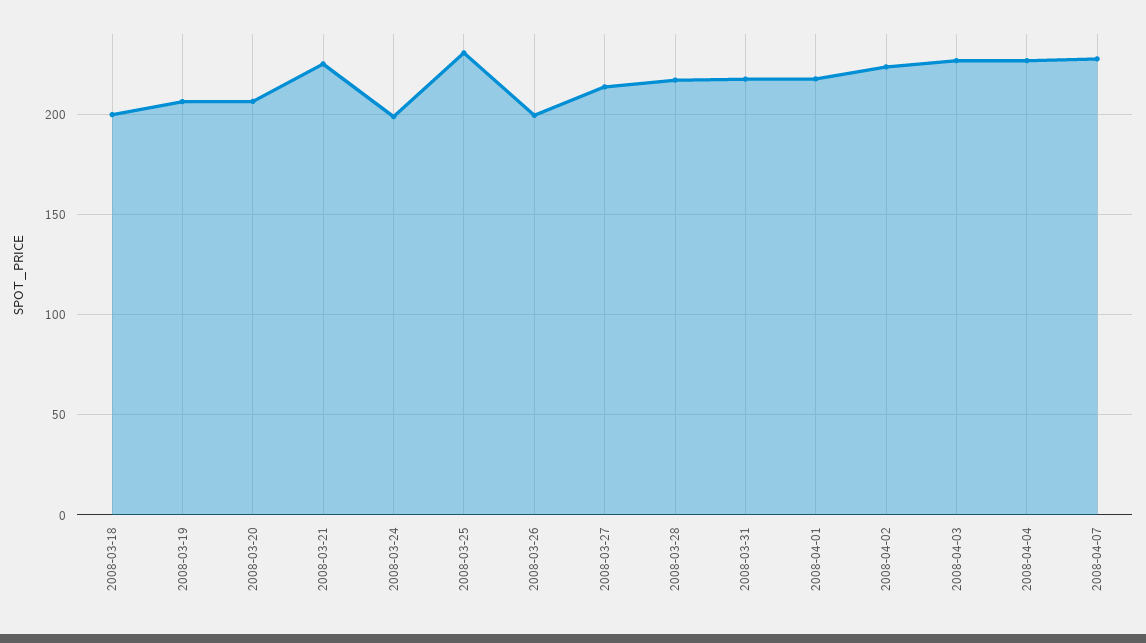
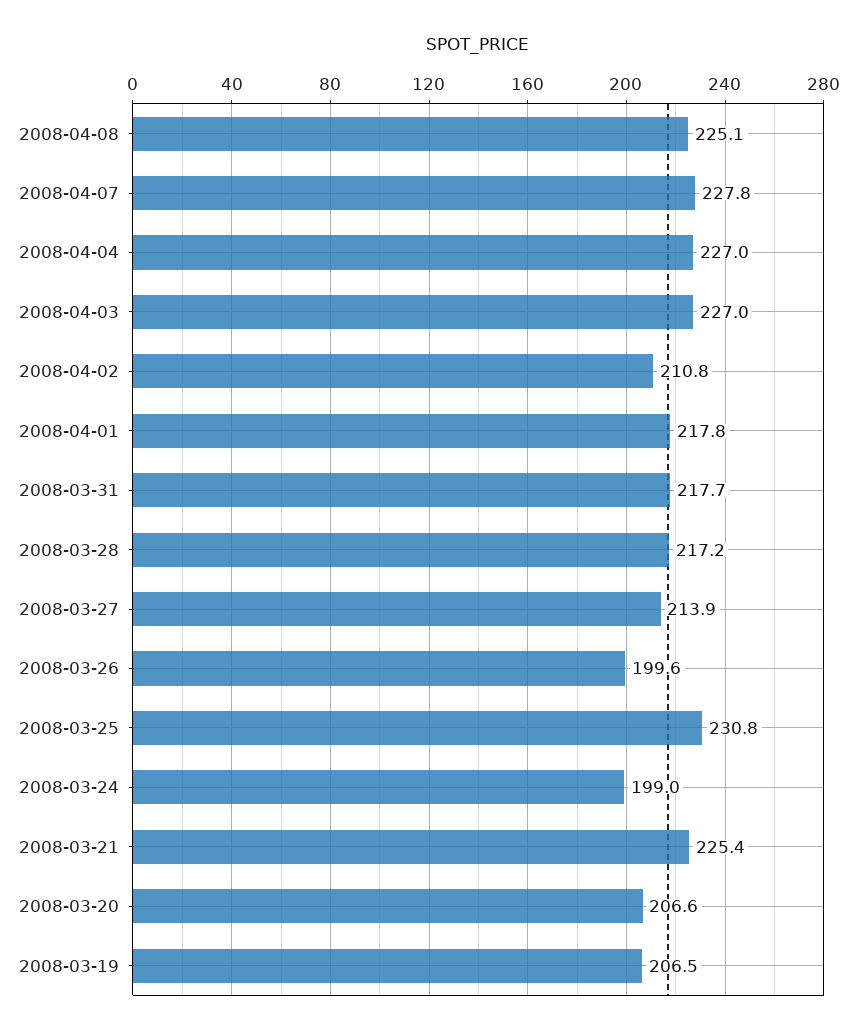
2008-03-18: 200 -> none
2008-04-02: 225 -> 210.8
2008-04-08: none -> 225.1

